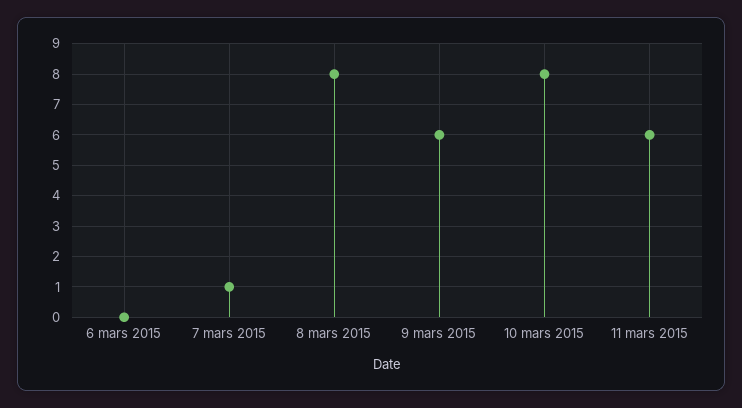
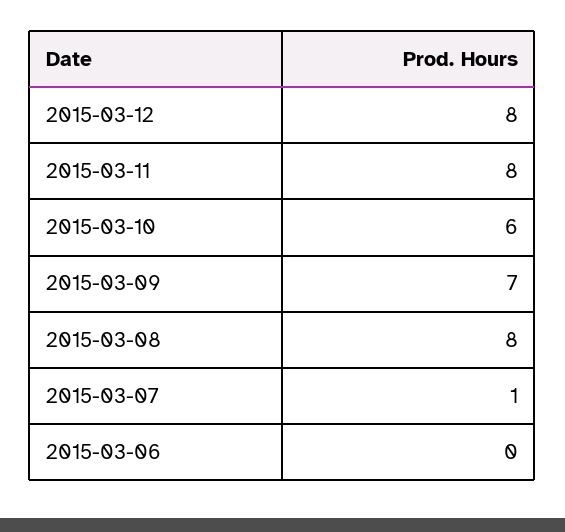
9 mars 2015: 6 -> 7
10 mars 2015: 8 -> 6
11 mars 2015: 6 -> 8
2015-03-12: none -> 8

